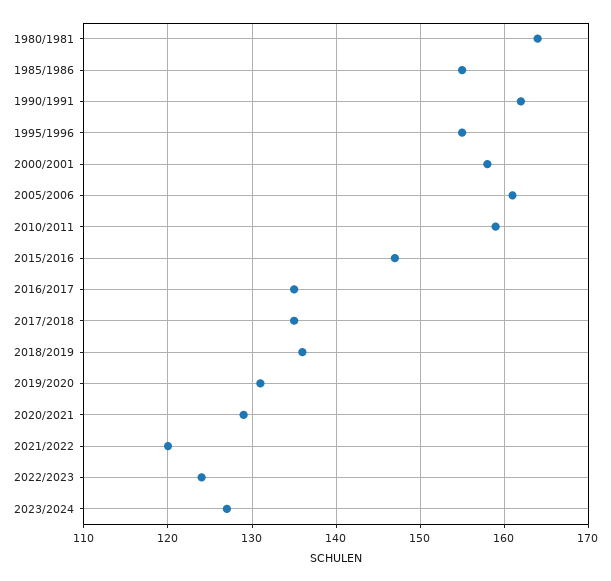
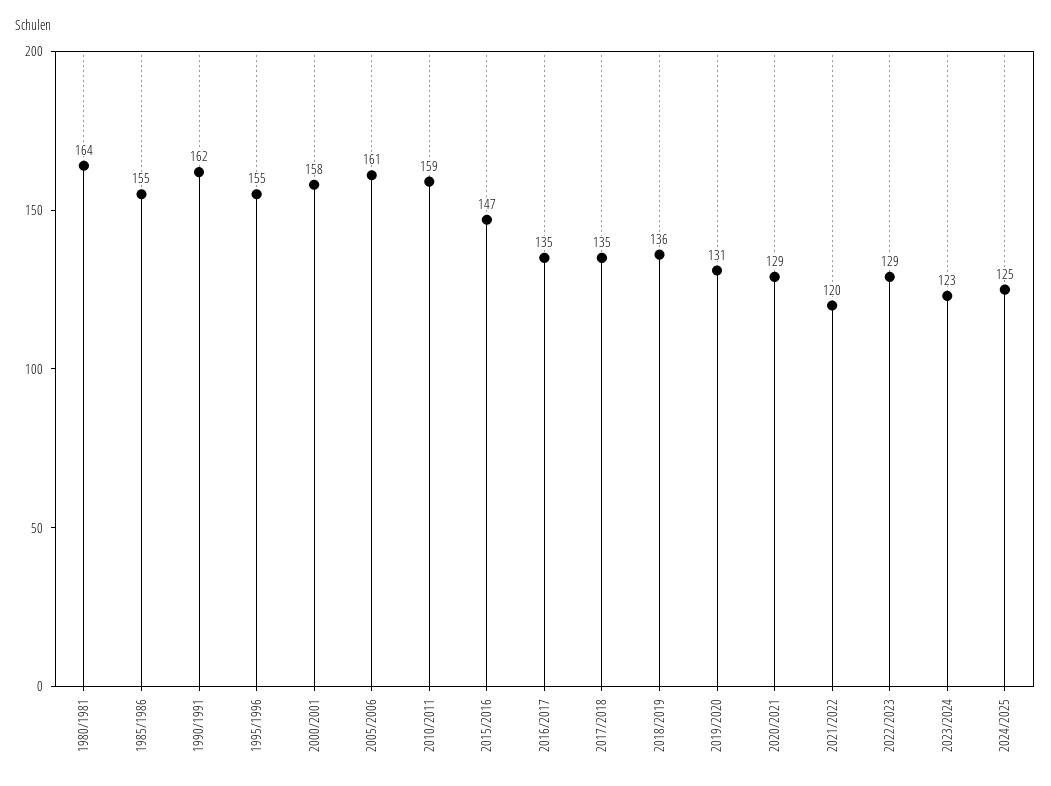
2022/2023: 124 -> 129
2023/2024: 127 -> 123
2024/2025: none -> 125

